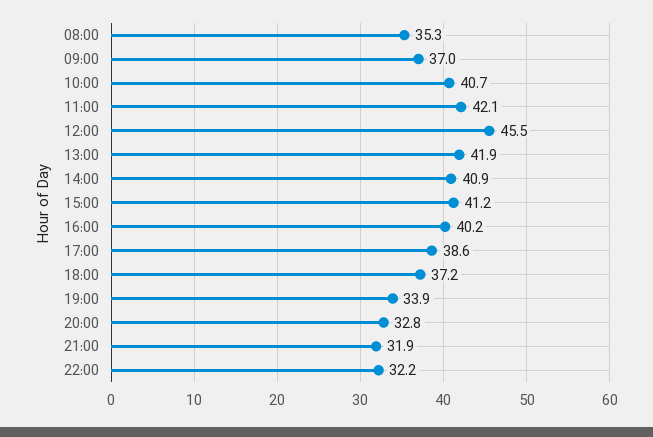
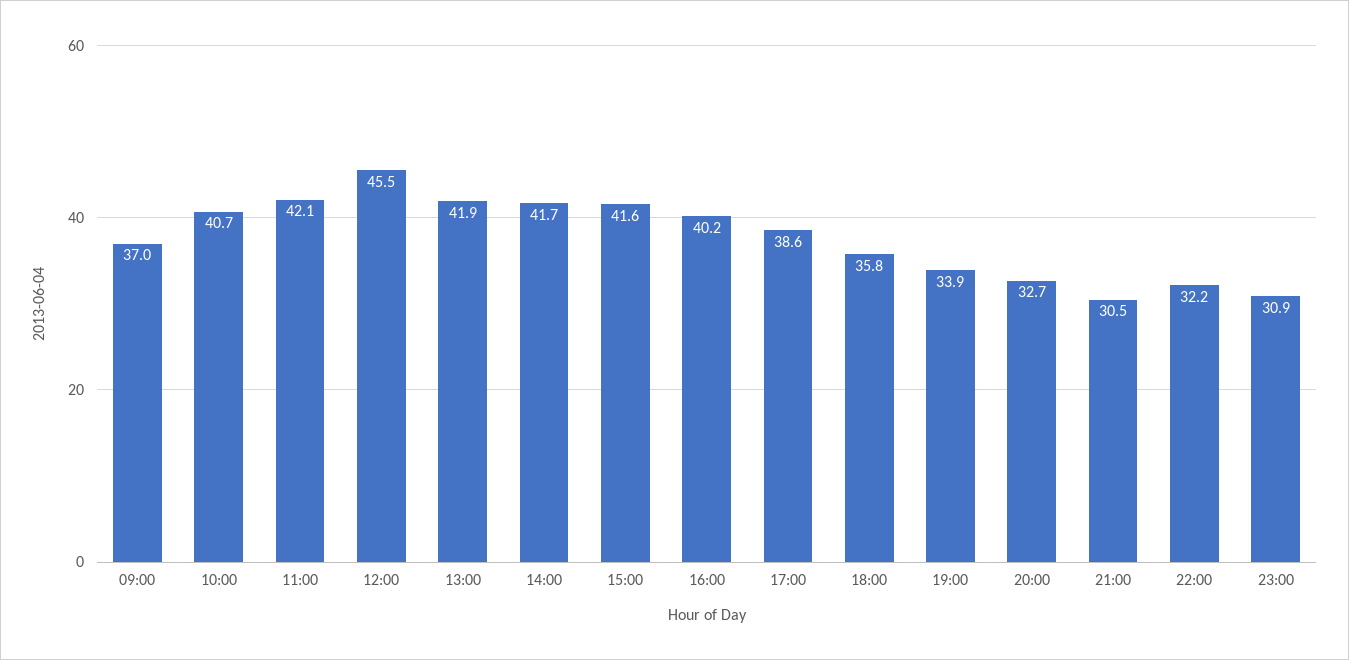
08:00: 35.3 -> none
14:00: 40.9 -> 41.7
15:00: 41.2 -> 41.6
18:00: 37.2 -> 35.8
20:00: 32.8 -> 32.7
21:00: 31.9 -> 30.5
23:00: none -> 30.9

